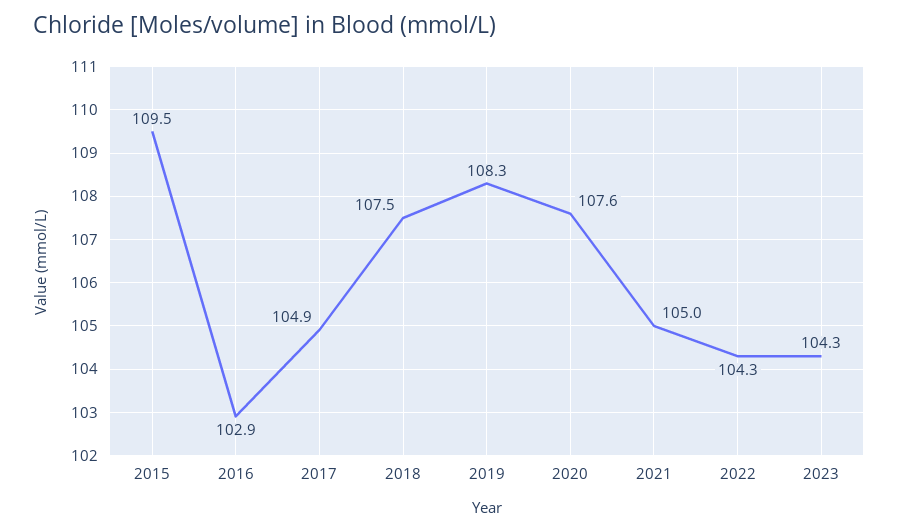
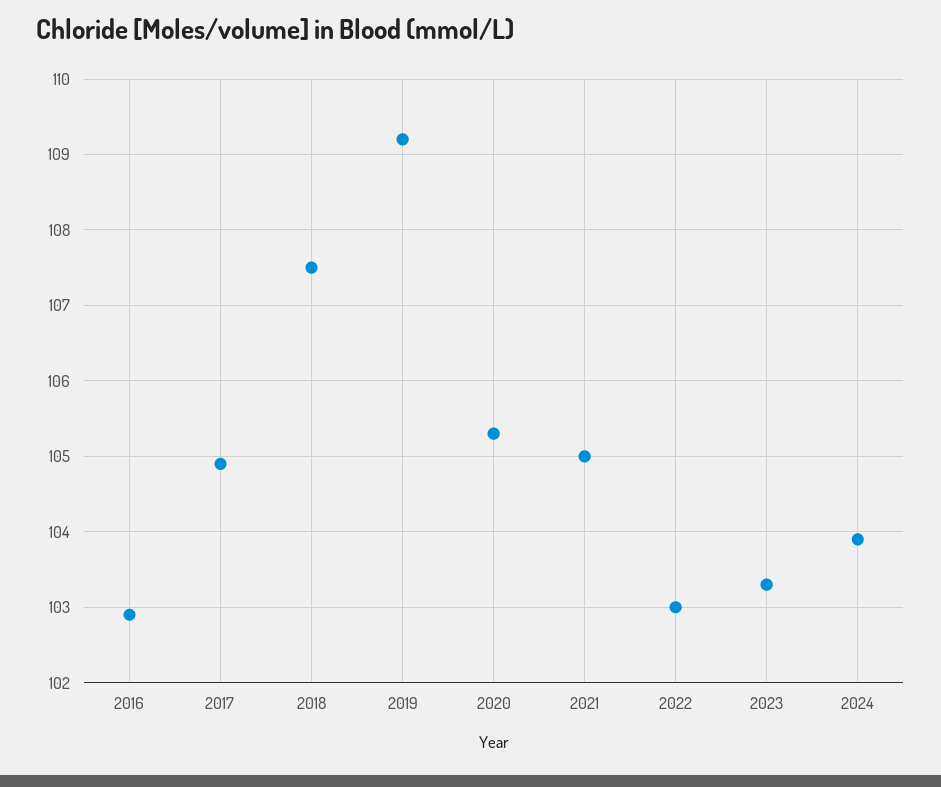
2015: 109.5 -> none
2019: 108.3 -> 109.2
2020: 107.6 -> 105.3
2022: 104.3 -> 103
2023: 104.3 -> 103.3
2024: none -> 103.9

